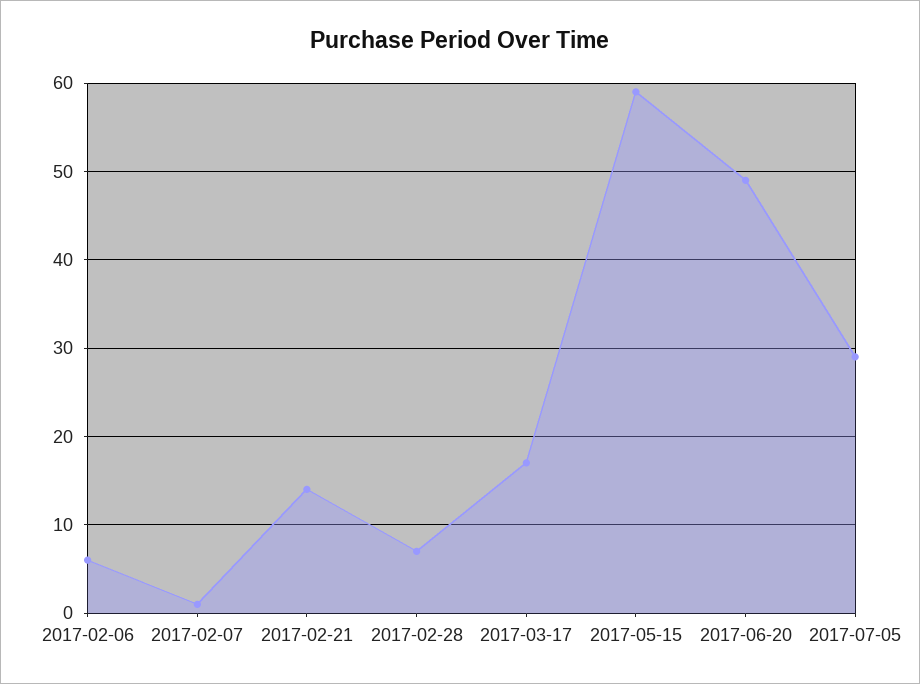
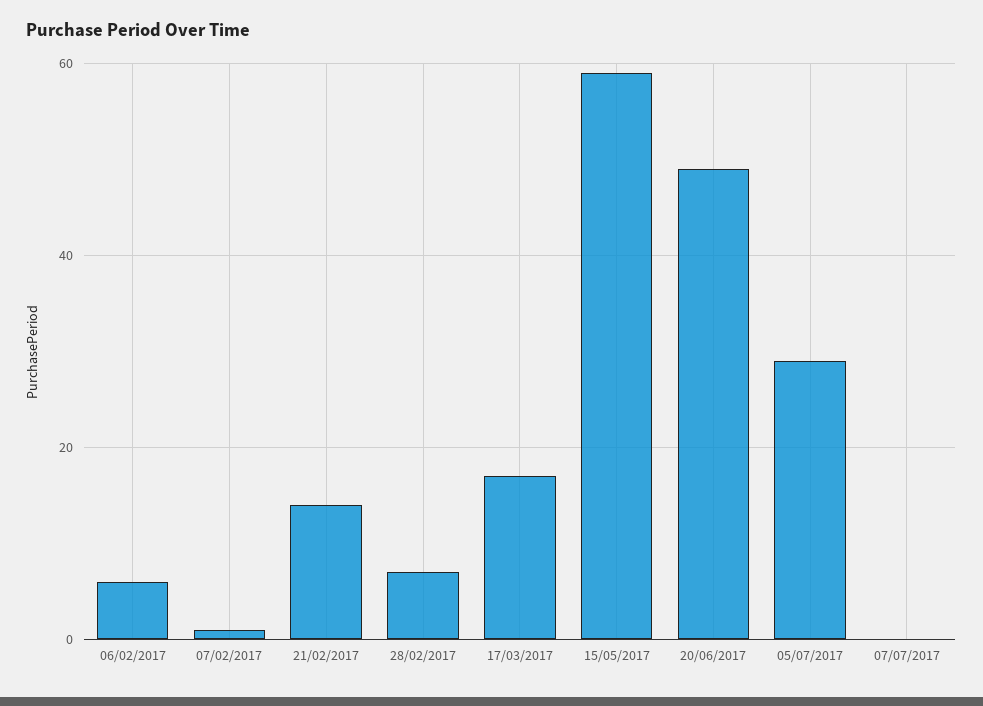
07/07/2017: none -> 0

